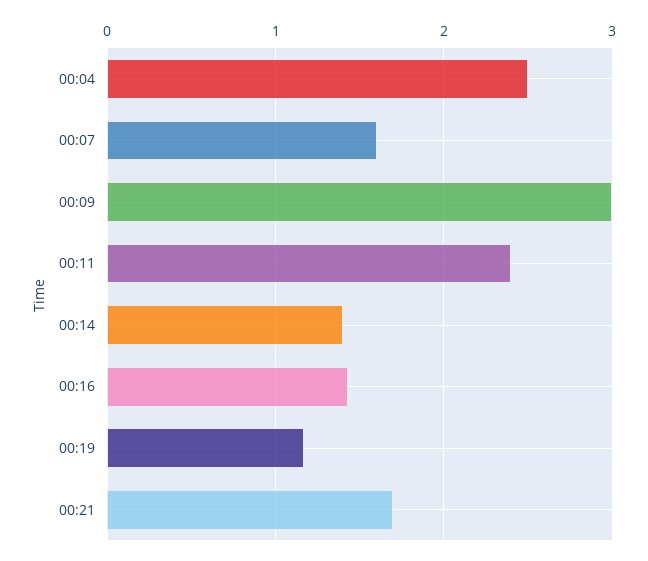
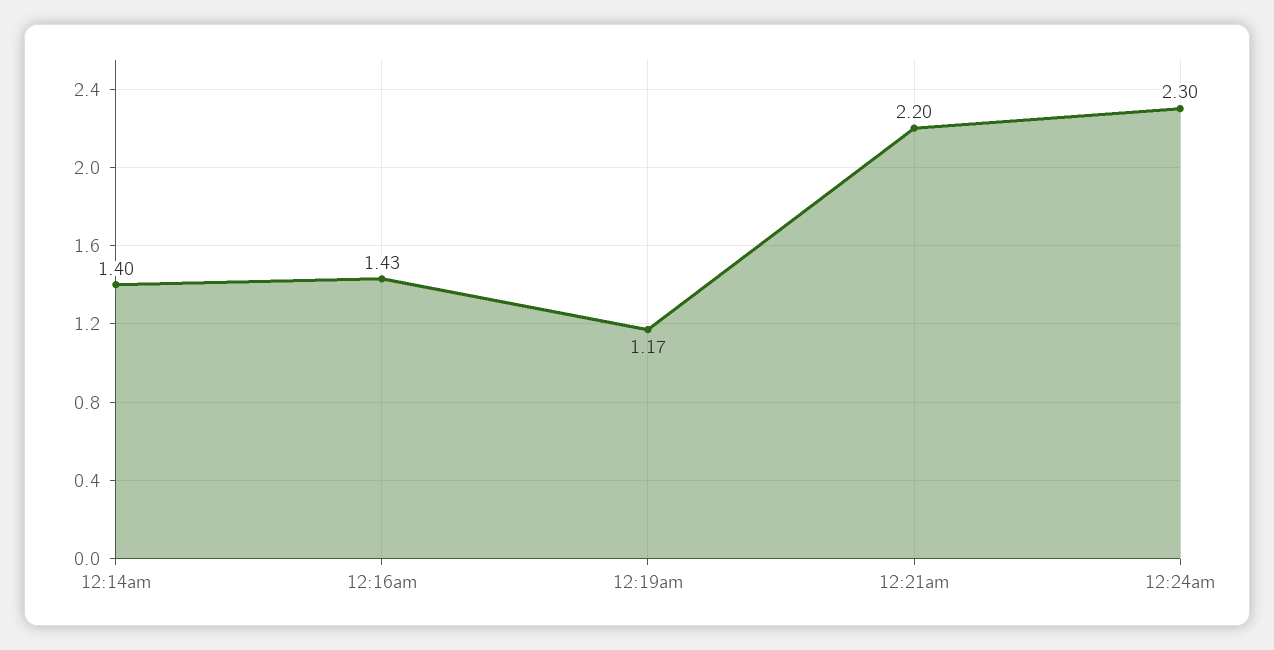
00:04: 2.5 -> none
00:07: 1.6 -> none
00:09: 3 -> none
00:11: 2.4 -> none
00:21: 1.7 -> 2.2
12:24am: none -> 2.3

